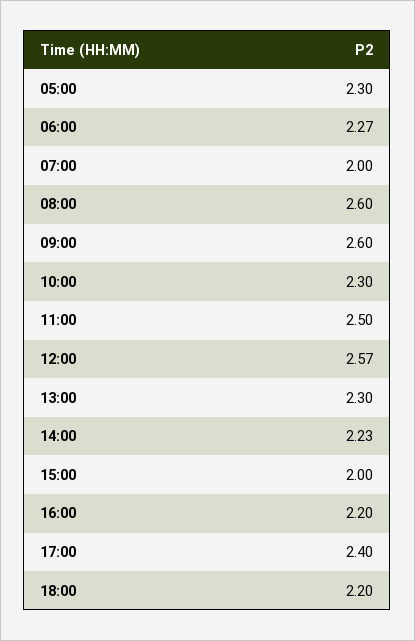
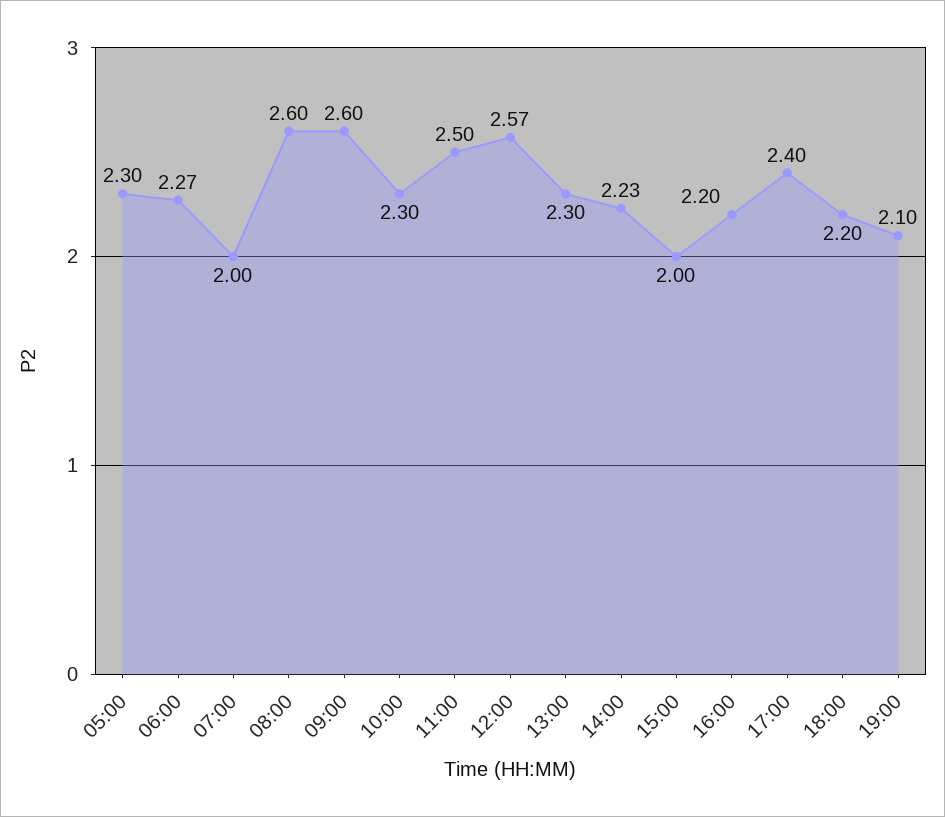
19:00: none -> 2.1

